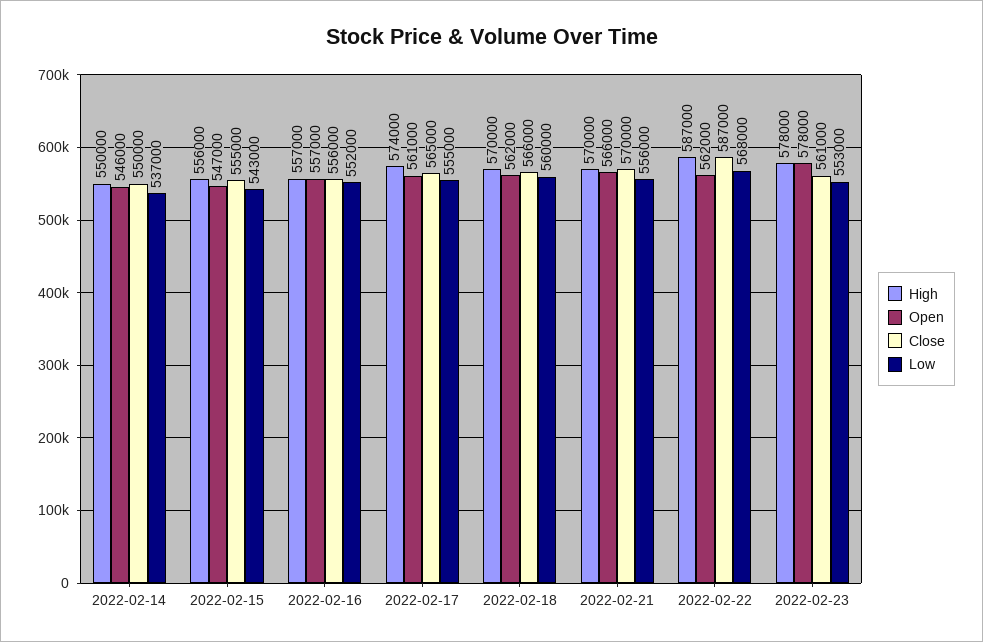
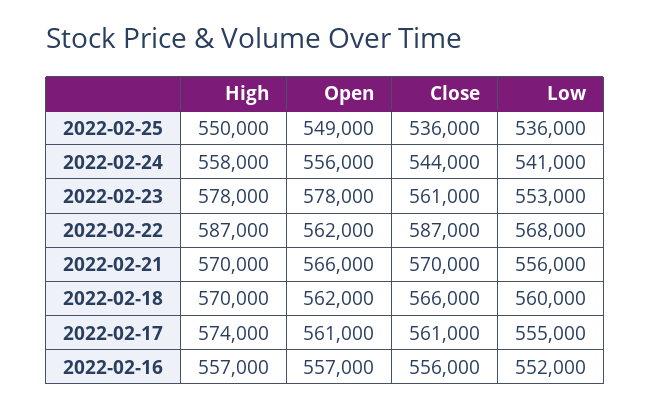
High, 2022-02-14: 550000 -> none
Open, 2022-02-14: 546000 -> none
Close, 2022-02-14: 550000 -> none
Low, 2022-02-14: 537000 -> none
High, 2022-02-15: 556000 -> none
Open, 2022-02-15: 547000 -> none
Close, 2022-02-15: 555000 -> none
Low, 2022-02-15: 543000 -> none
Close, 2022-02-17: 565000 -> 561000
High, 2022-02-25: none -> 550000
Open, 2022-02-25: none -> 549000
Close, 2022-02-25: none -> 536000
Low, 2022-02-25: none -> 536000
High, 2022-02-24: none -> 558000
Open, 2022-02-24: none -> 556000
Close, 2022-02-24: none -> 544000
Low, 2022-02-24: none -> 541000

